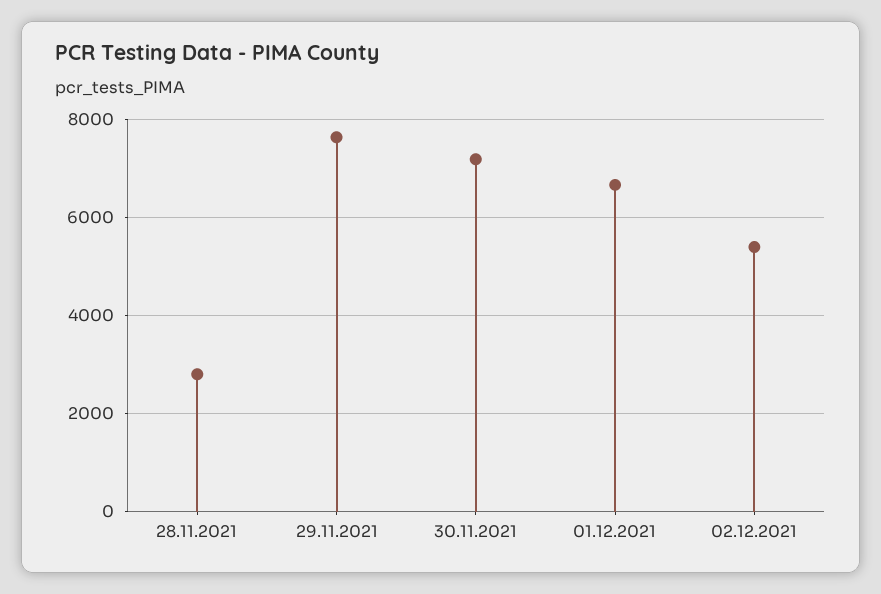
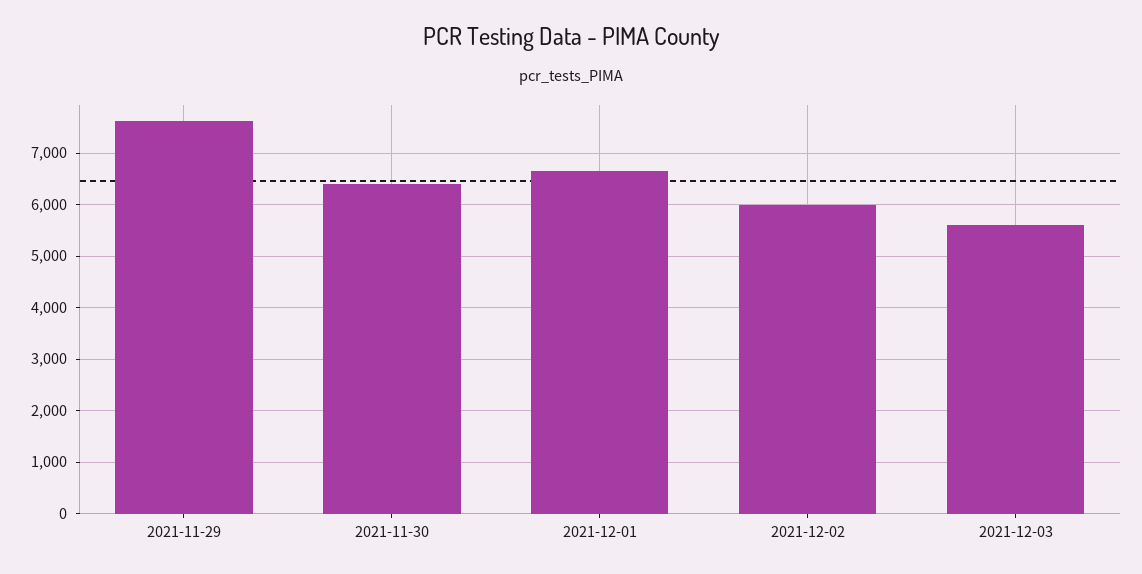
28.11.2021: 2800 -> none
30.11.2021: 7200 -> 6400
02.12.2021: 5400 -> 6000
2021-12-03: none -> 5600

